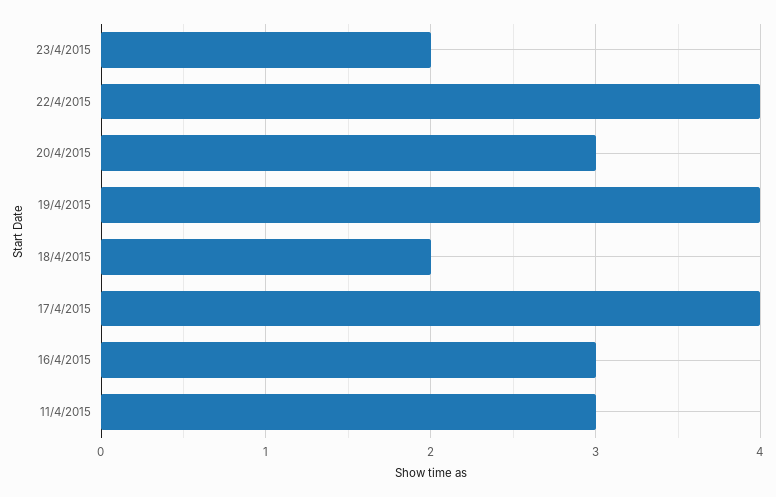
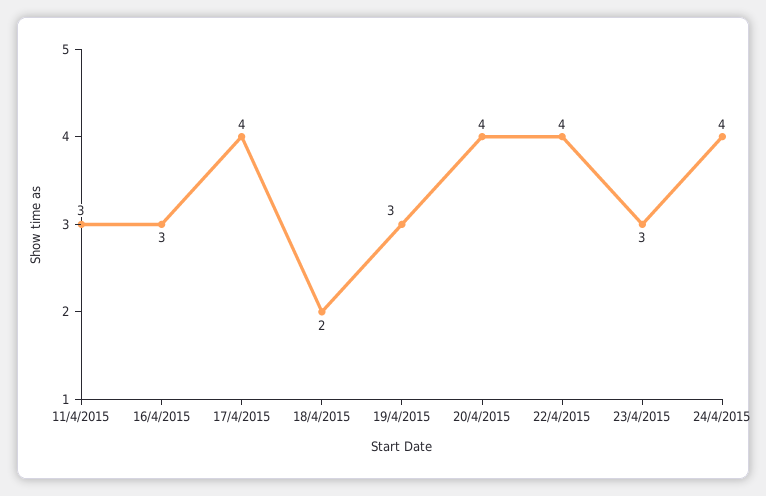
23/4/2015: 2 -> 3
20/4/2015: 3 -> 4
19/4/2015: 4 -> 3
24/4/2015: none -> 4

